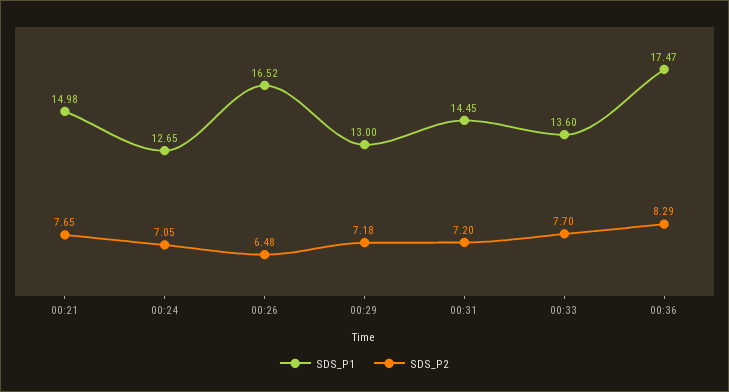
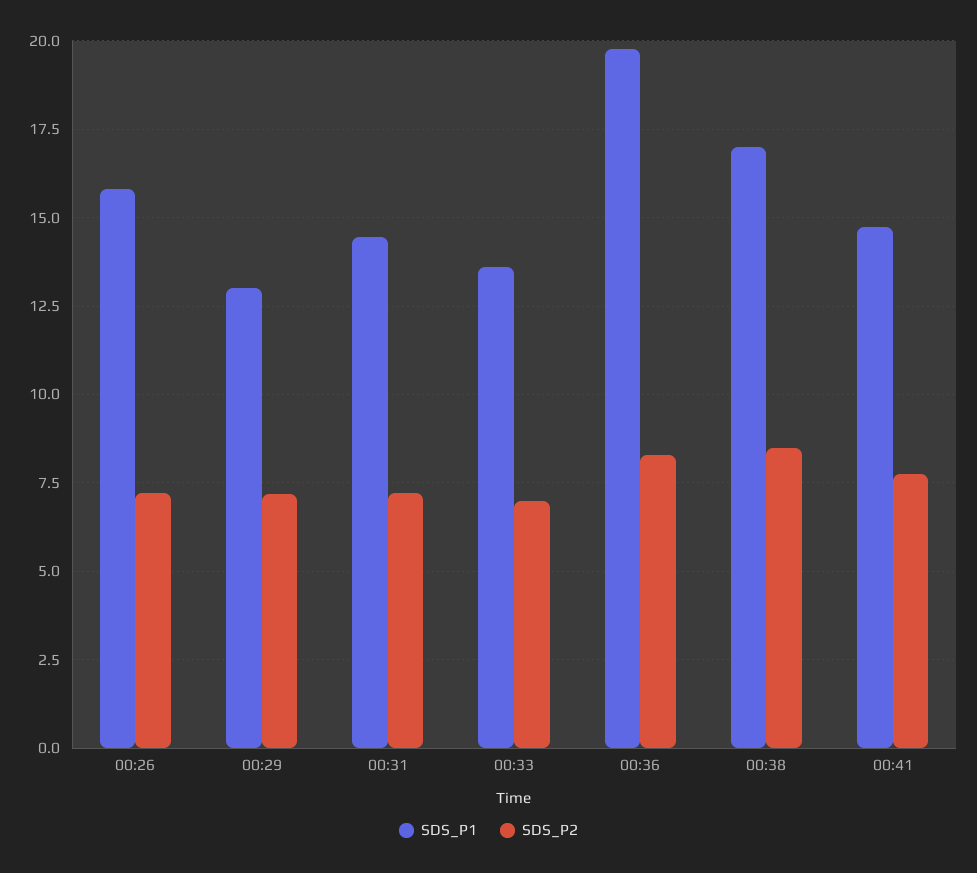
SDS_P1, 00:21: 14.98 -> none
SDS_P2, 00:21: 7.65 -> none
SDS_P1, 00:24: 12.65 -> none
SDS_P2, 00:24: 7.05 -> none
SDS_P1, 00:26: 16.52 -> 15.75
SDS_P2, 00:26: 6.48 -> 7.25
SDS_P2, 00:33: 7.7 -> 7
SDS_P1, 00:36: 17.47 -> 19.75
SDS_P1, 00:38: none -> 17
SDS_P2, 00:38: none -> 8.5
SDS_P1, 00:41: none -> 14.75
SDS_P2, 00:41: none -> 7.75

